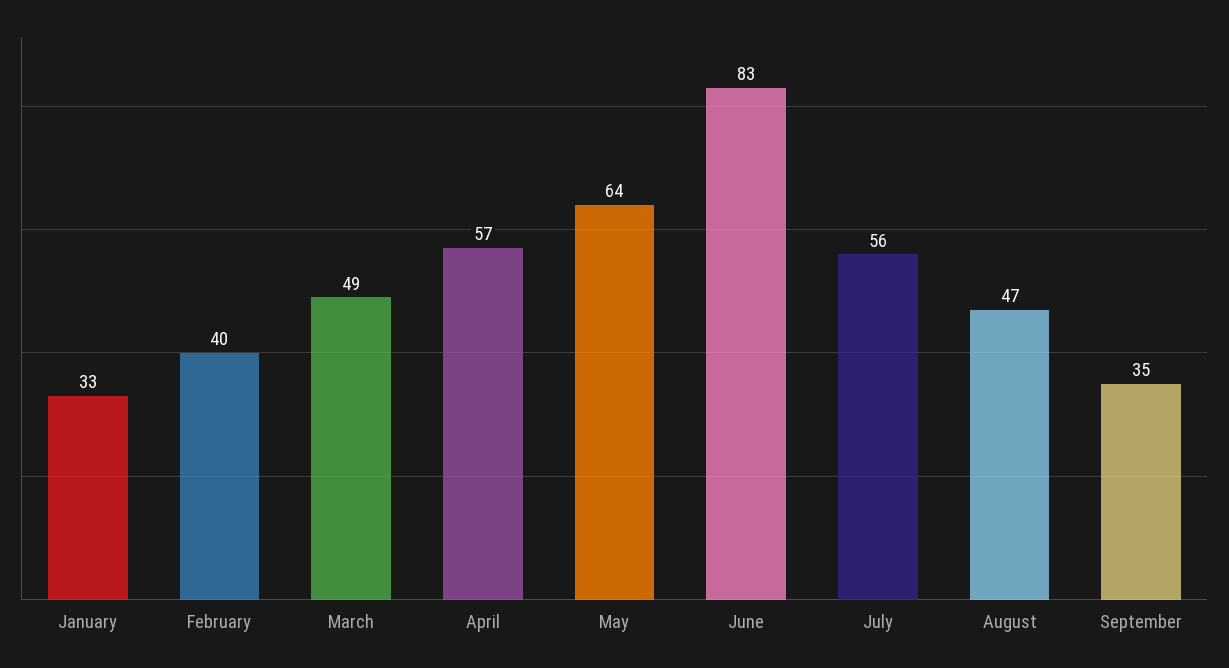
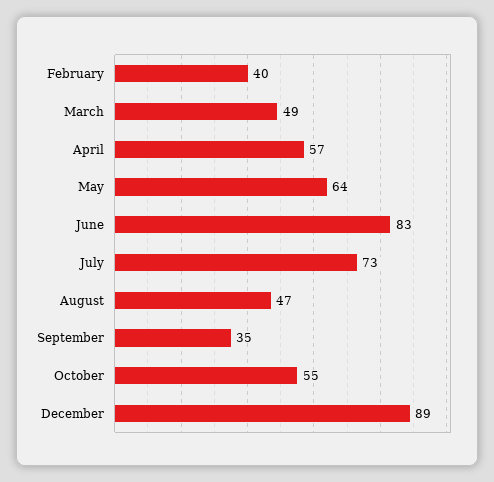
January: 33 -> none
July: 56 -> 73
October: none -> 55
December: none -> 89

